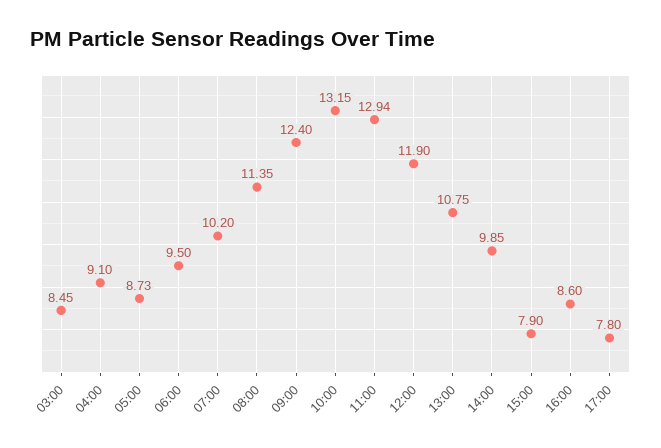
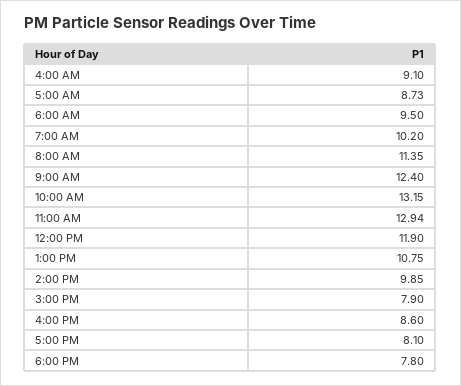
03:00: 8.45 -> none
17:00: 7.8 -> 8.1
6:00 PM: none -> 7.8

